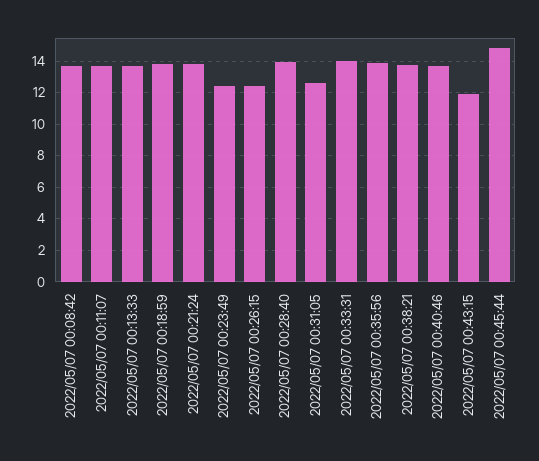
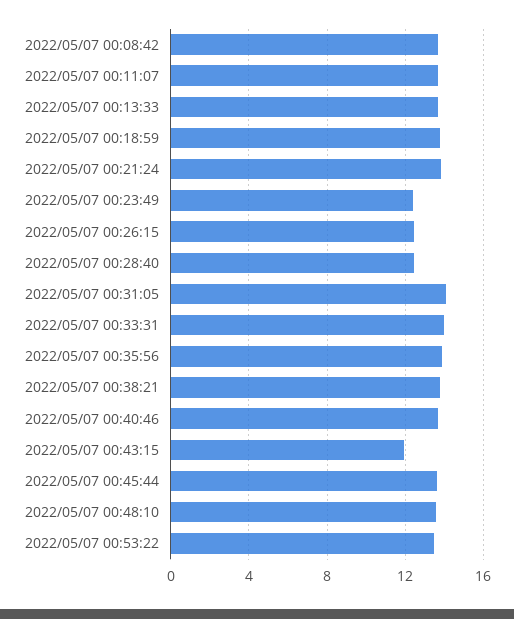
2022/05/07 00:28:40: 14 -> 12.5
2022/05/07 00:31:05: 12.5 -> 14
2022/05/07 00:45:44: 15 -> 13.5
2022/05/07 00:48:10: none -> 13.5
2022/05/07 00:53:22: none -> 13.5

